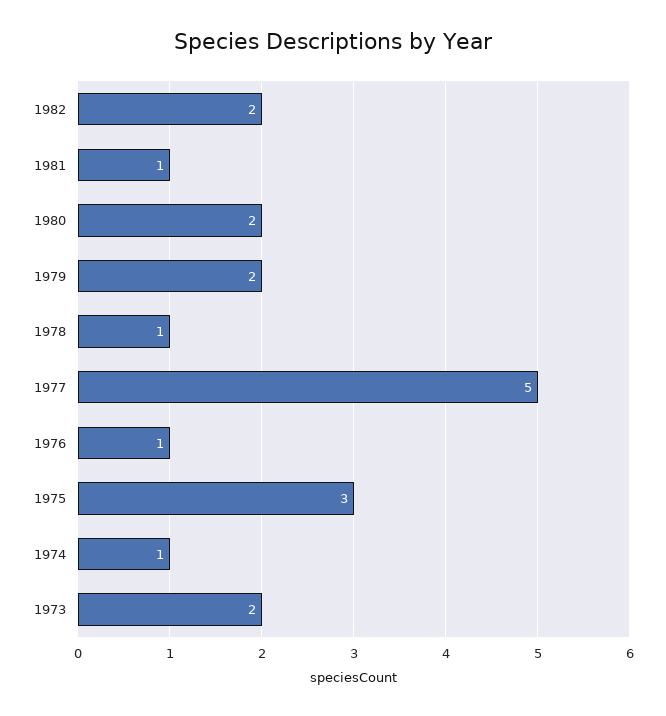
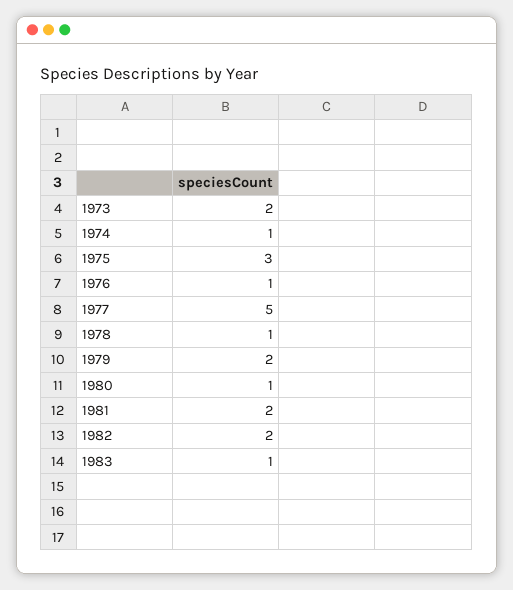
1981: 1 -> 2
1980: 2 -> 1
1983: none -> 1

